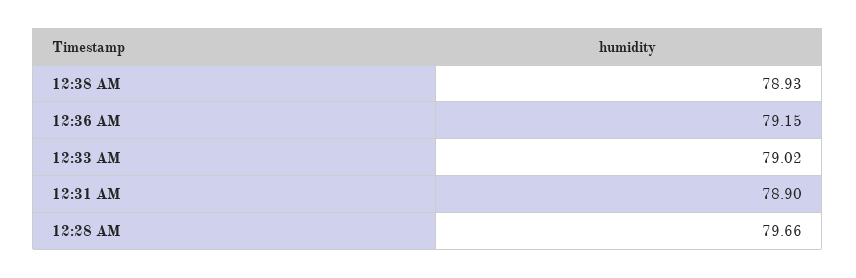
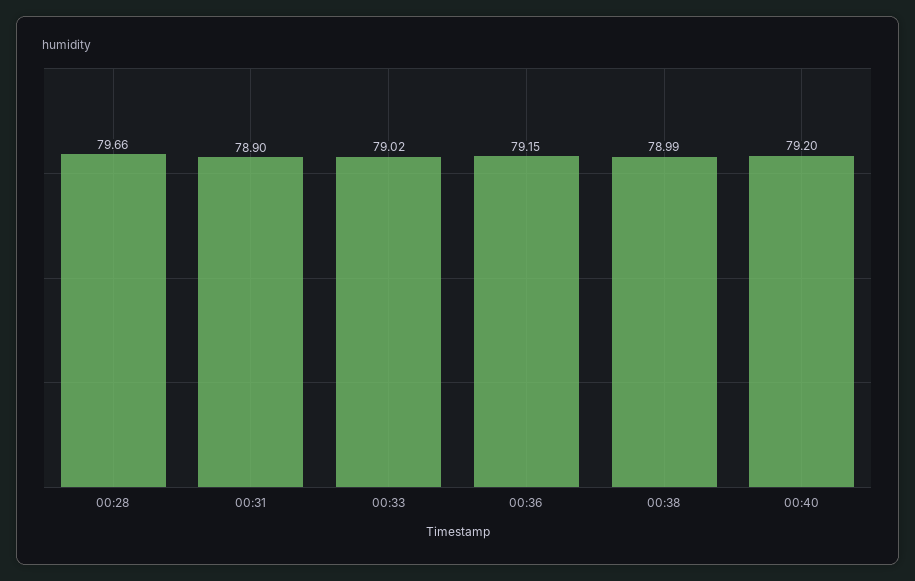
12:38 AM: 78.93 -> 78.99
00:40: none -> 79.2

